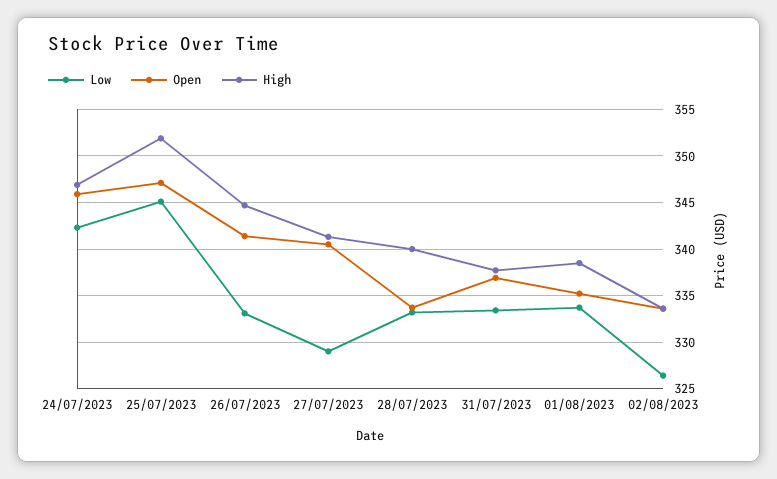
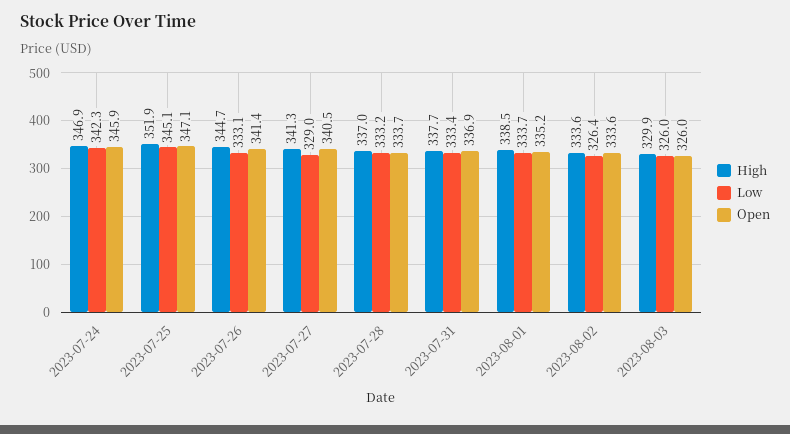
High, 28/07/2023: 340 -> 337
High, 2023-08-03: none -> 329.9
Low, 2023-08-03: none -> 326
Open, 2023-08-03: none -> 326

